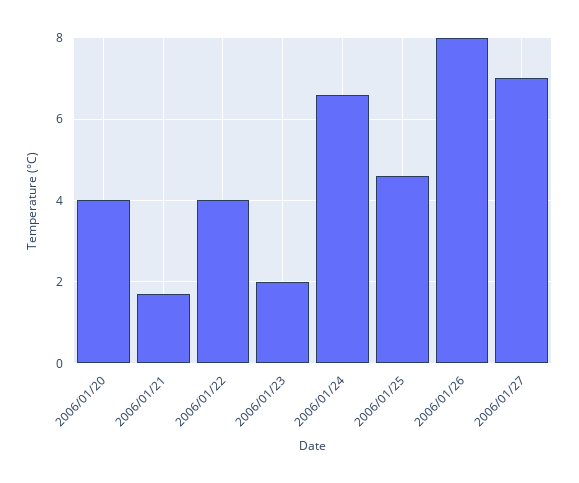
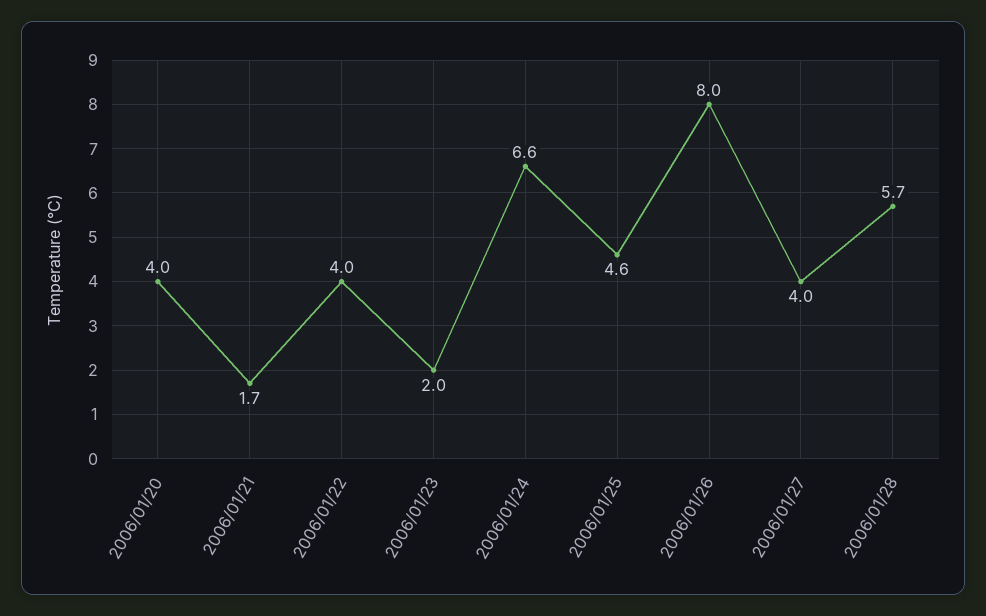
2006/01/27: 7 -> 4
2006/01/28: none -> 5.7

